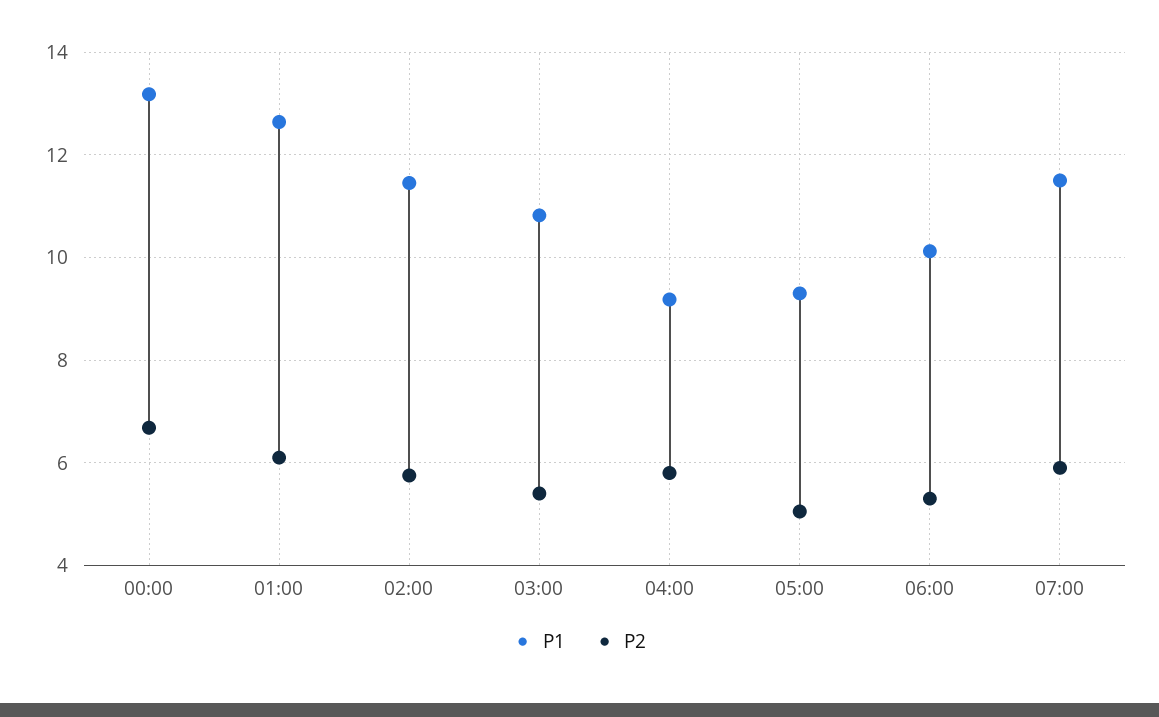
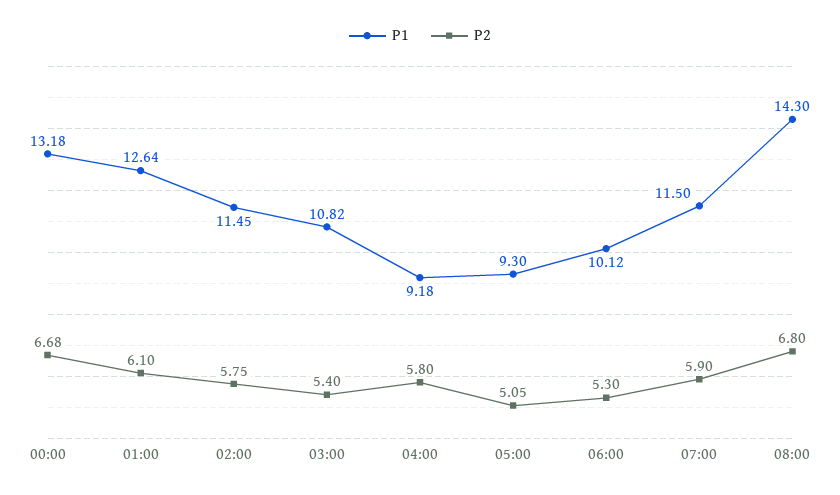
P1, 08:00: none -> 14.3
P2, 08:00: none -> 6.8

